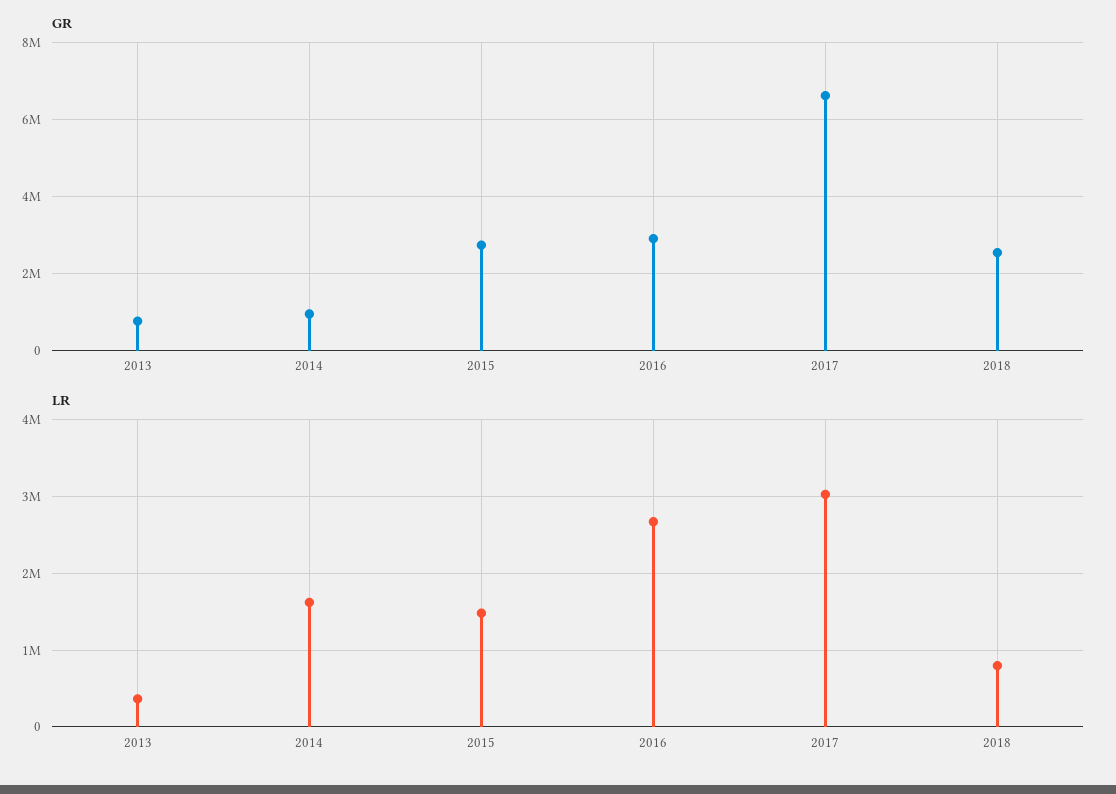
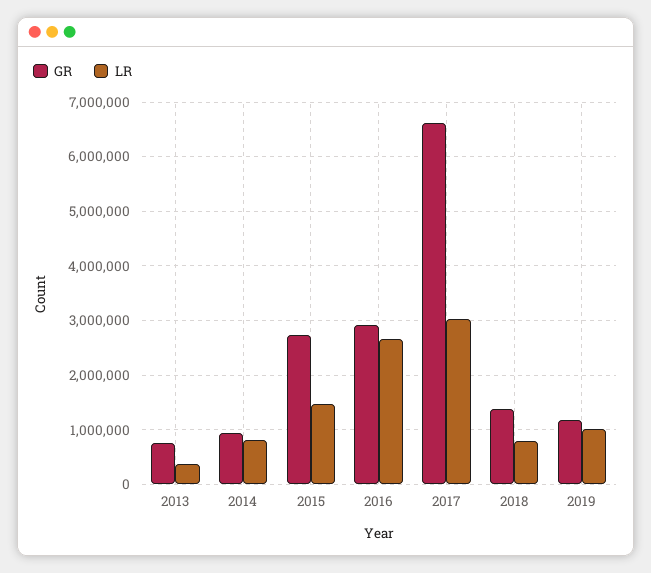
GR, 2018: 2600000 -> 1400000
LR, 2014: 1600000 -> 800000
GR, 2019: none -> 1200000
LR, 2019: none -> 1000000

